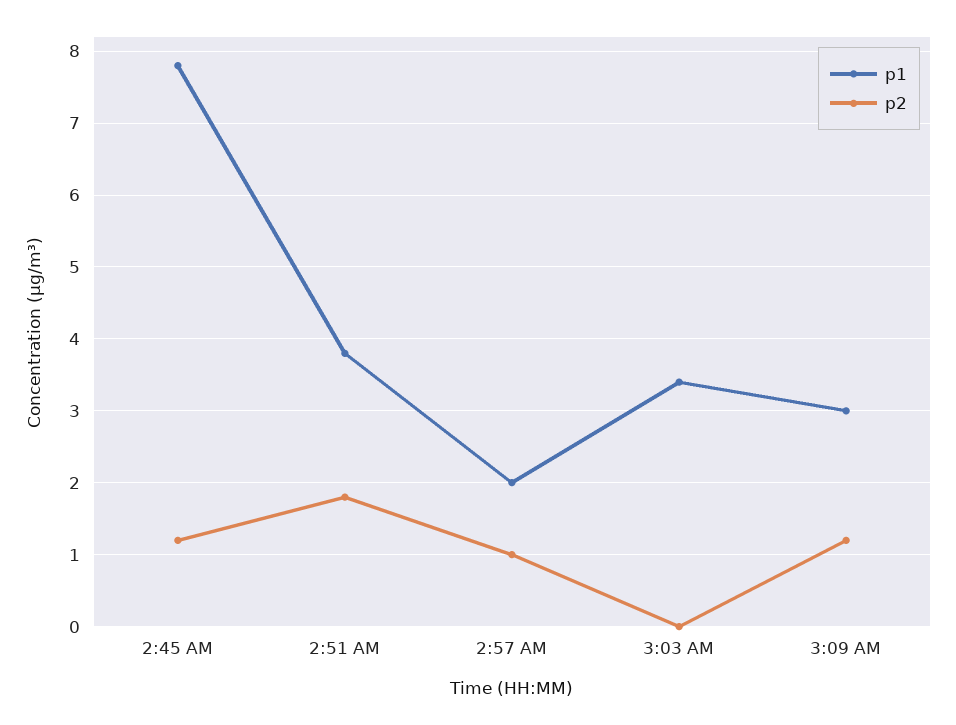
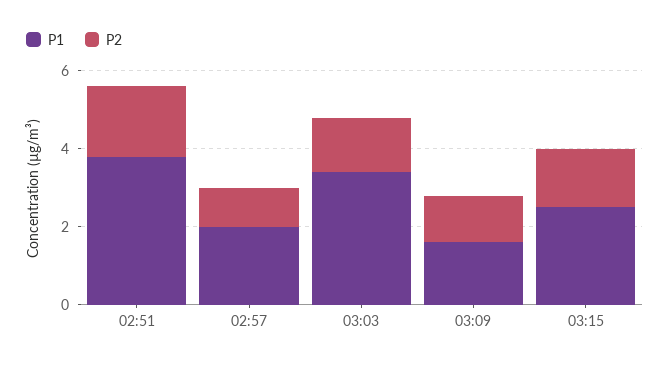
p1, 2:45 AM: 7.8 -> none
p2, 2:45 AM: 1.2 -> none
p2, 3:03 AM: 0 -> 1.5
p1, 3:09 AM: 3 -> 1.5
p1, 03:15: none -> 2.5
p2, 03:15: none -> 1.5

